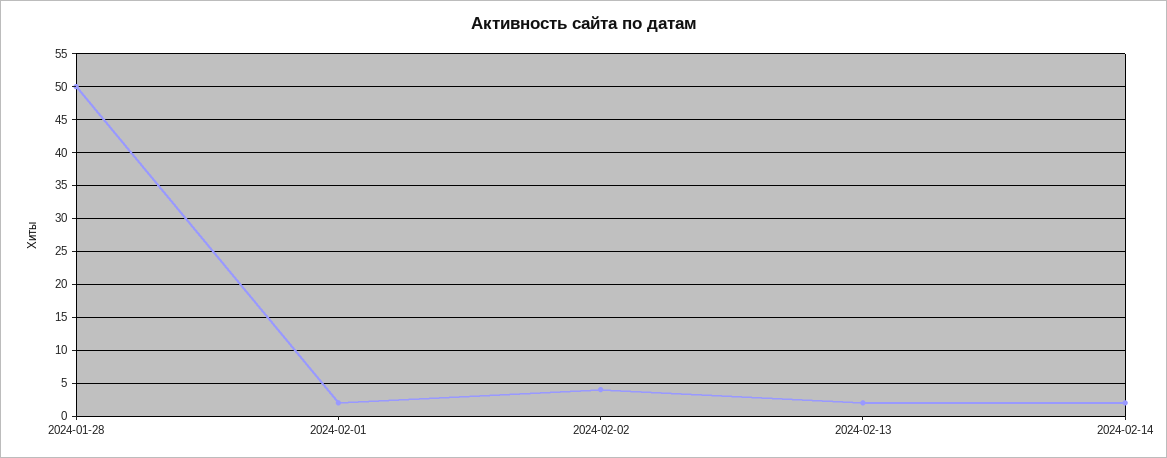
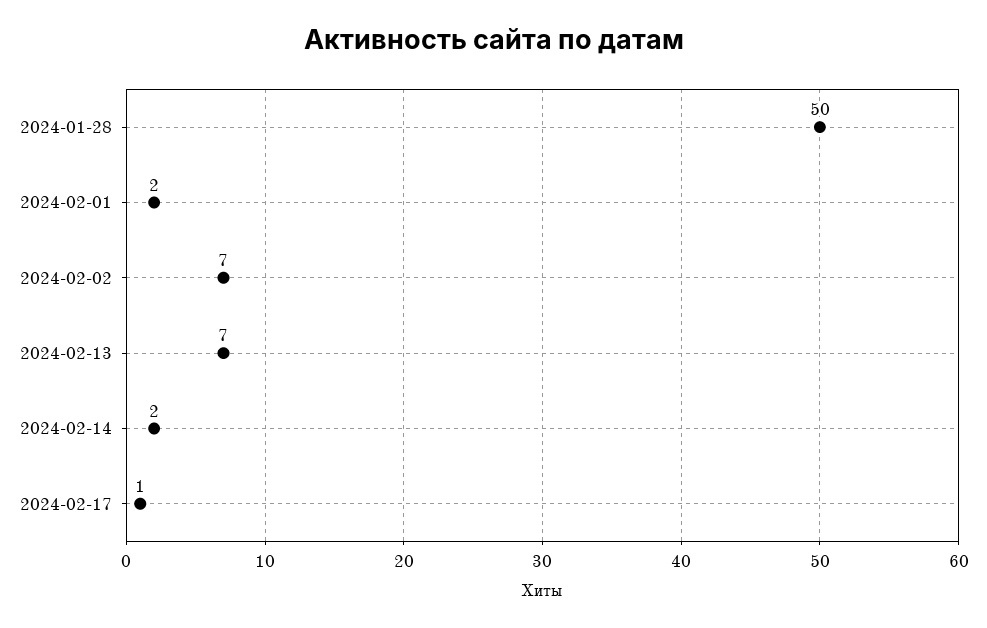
2024-02-02: 4 -> 7
2024-02-13: 2 -> 7
2024-02-17: none -> 1

